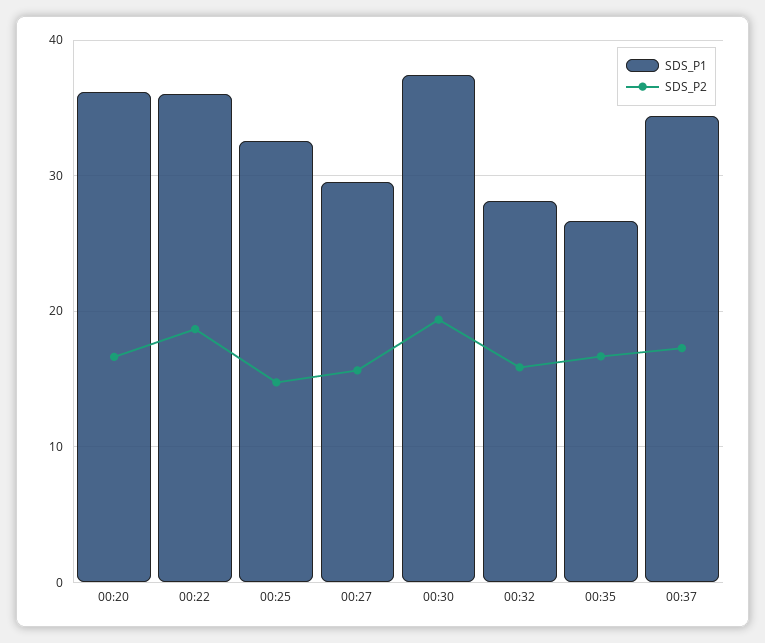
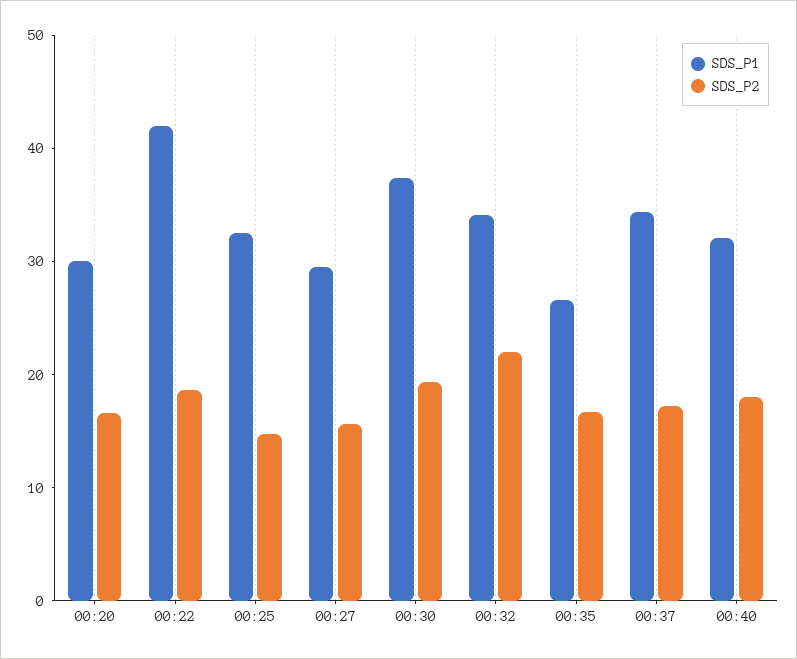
SDS_P1, 00:20: 36 -> 30
SDS_P1, 00:22: 36 -> 42
SDS_P1, 00:32: 28 -> 34
SDS_P2, 00:32: 16 -> 22
SDS_P1, 00:40: none -> 32
SDS_P2, 00:40: none -> 18

